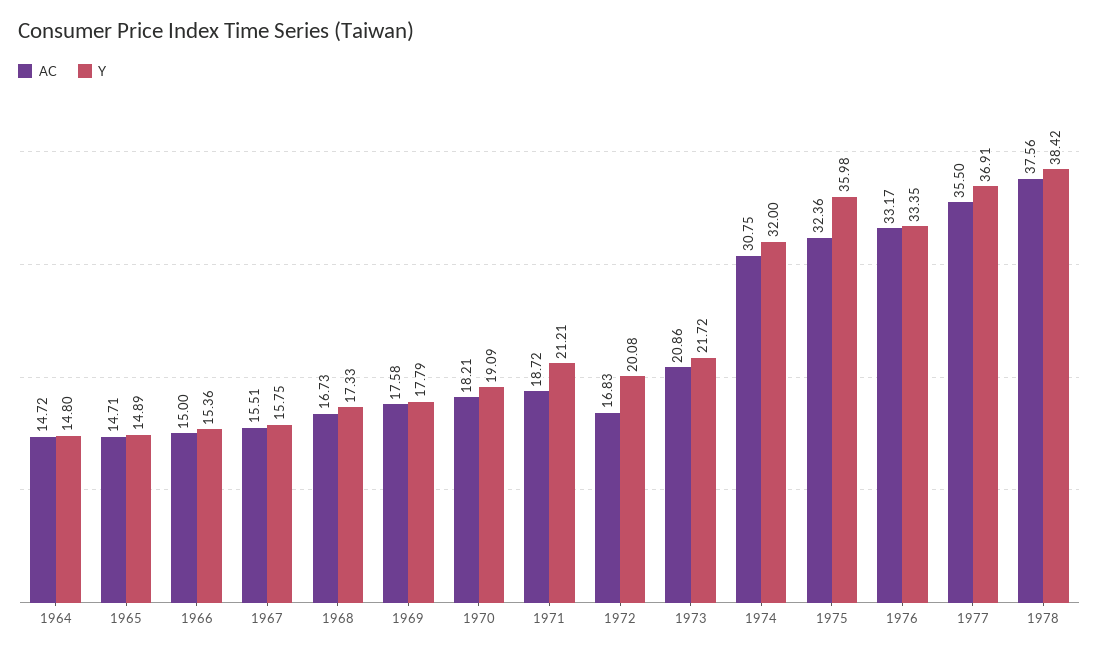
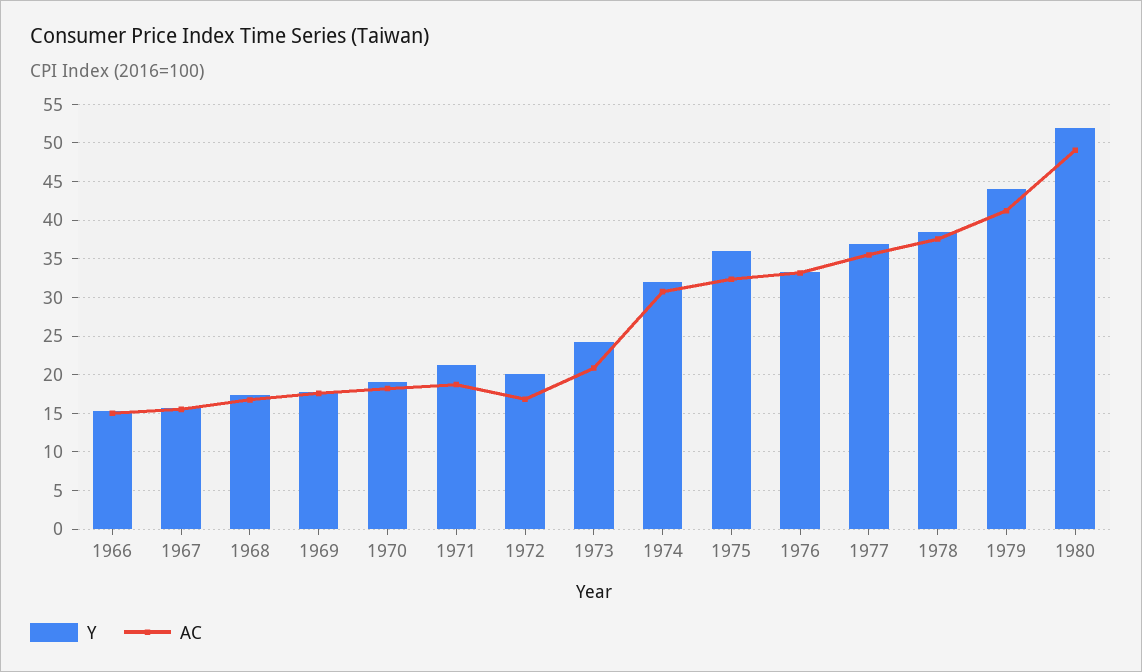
AC, 1964: 14.72 -> none
Y, 1964: 14.8 -> none
AC, 1965: 14.71 -> none
Y, 1965: 14.89 -> none
Y, 1973: 21.72 -> 24
Y, 1979: none -> 44
AC, 1979: none -> 41
Y, 1980: none -> 52
AC, 1980: none -> 49

